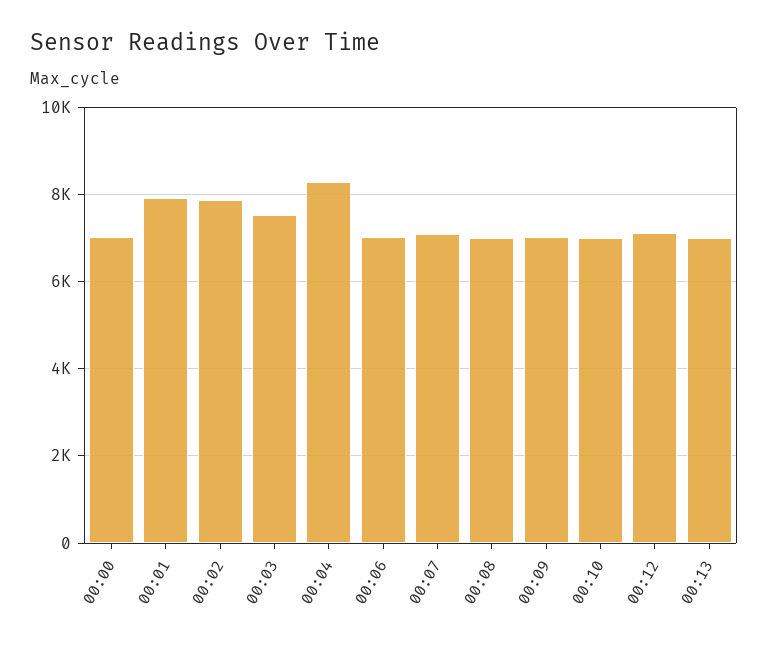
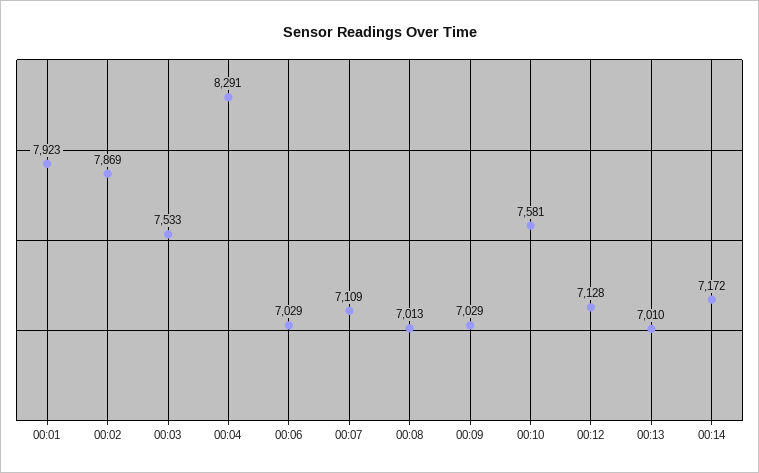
00:00: 7000 -> none
00:10: 7000 -> 7581
00:14: none -> 7172

